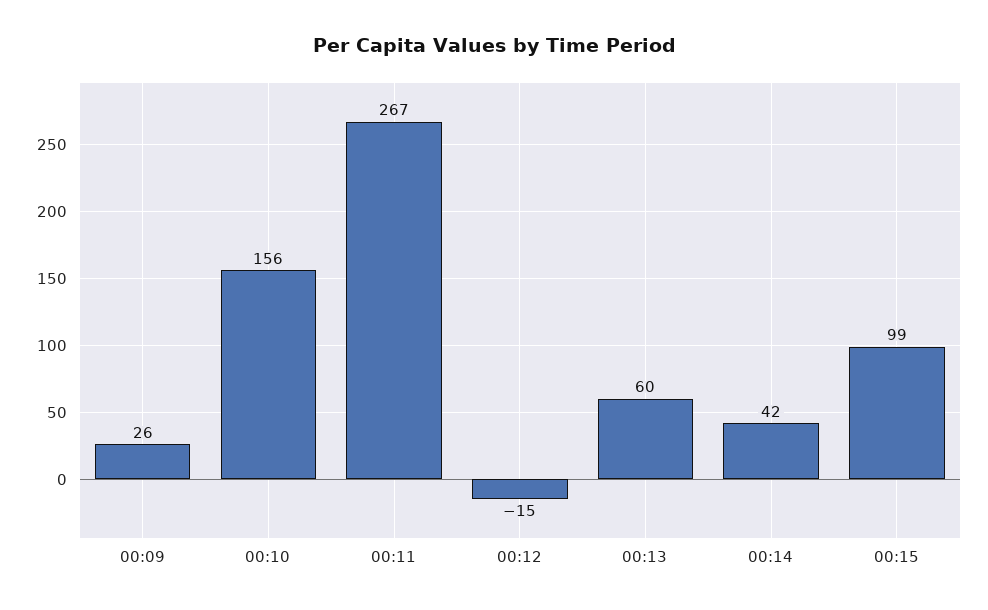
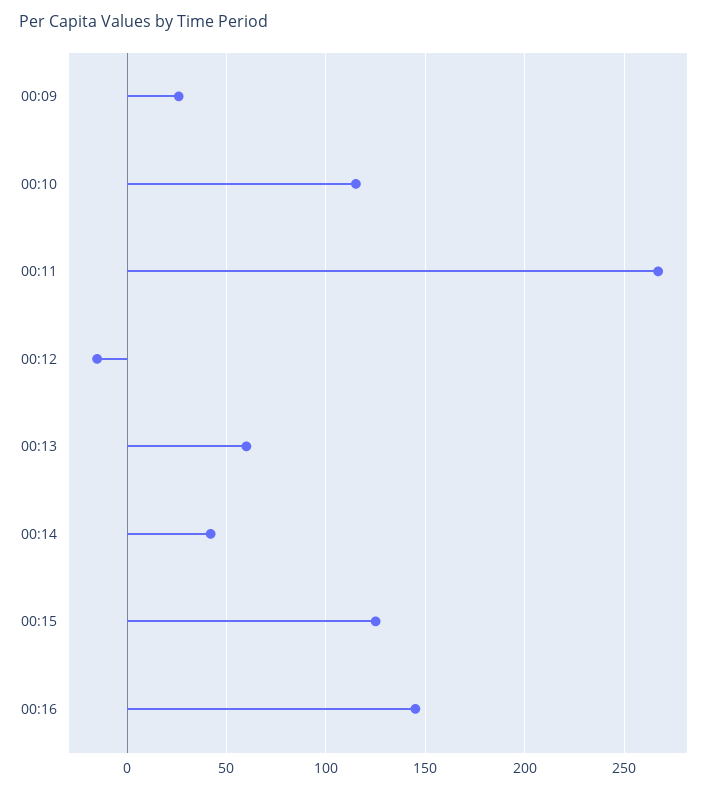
00:10: 156 -> 115
00:15: 99 -> 125
00:16: none -> 145

